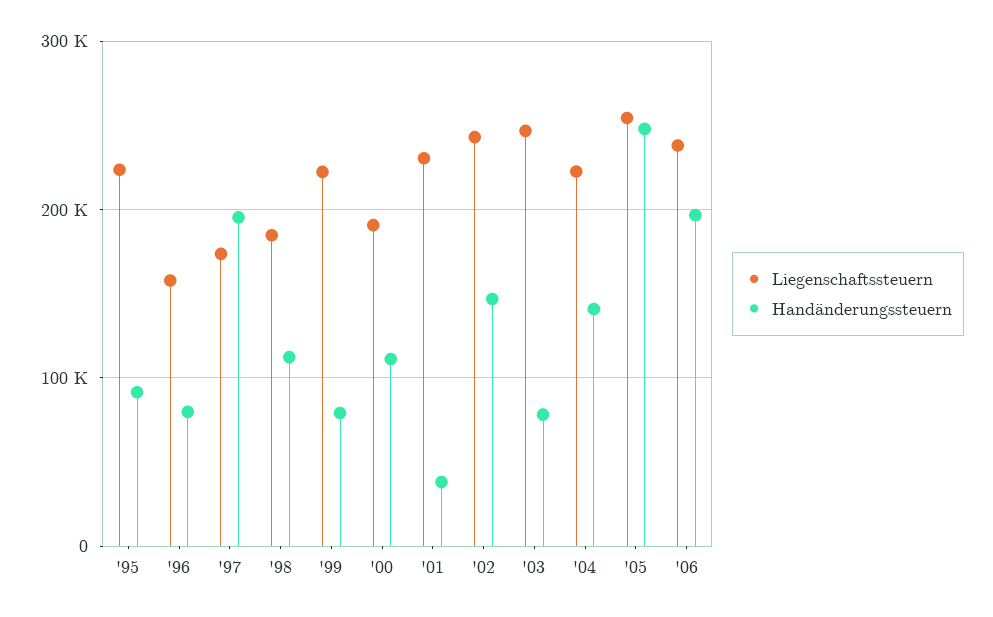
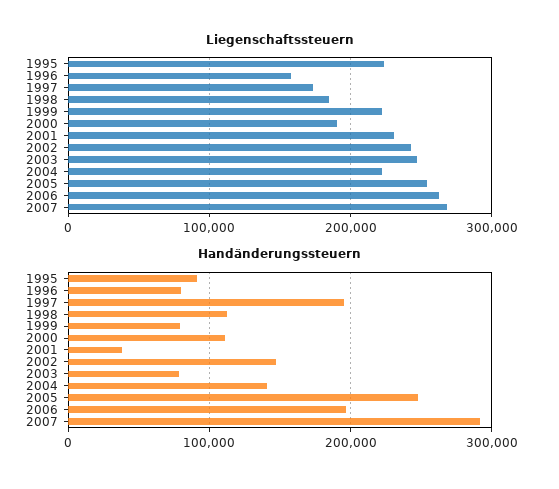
Liegenschaftssteuern, '06: 240000 -> 260000
Liegenschaftssteuern, 2007: none -> 270000
Handänderungssteuern, 2007: none -> 290000

